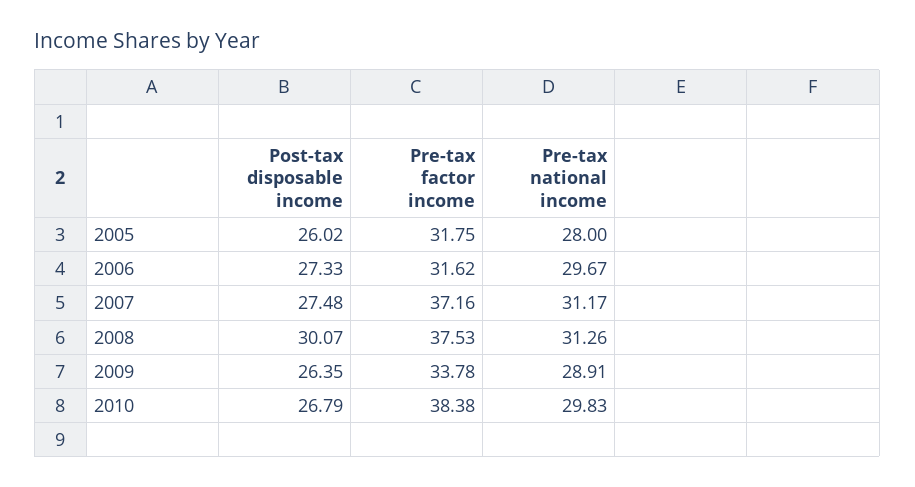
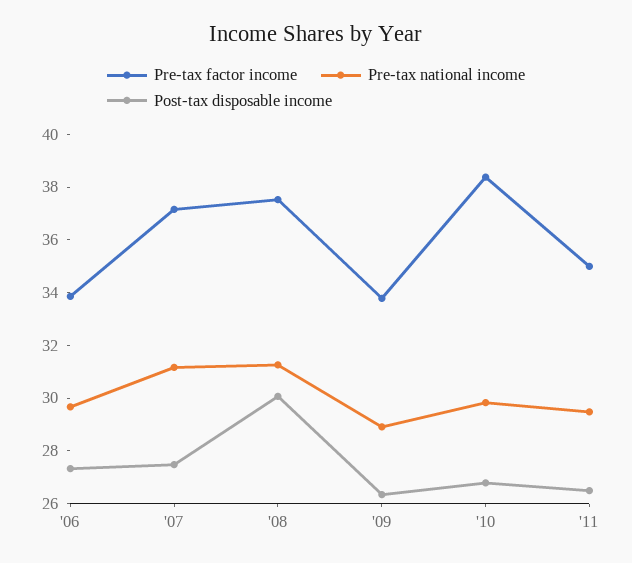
Post-tax disposable income, 2005: 26.02 -> none
Pre-tax factor income, 2005: 31.75 -> none
Pre-tax national income, 2005: 28 -> none
Pre-tax factor income, 2006: 31.62 -> 34
Pre-tax factor income, '11: none -> 35
Pre-tax national income, '11: none -> 29.5
Post-tax disposable income, '11: none -> 26.5

